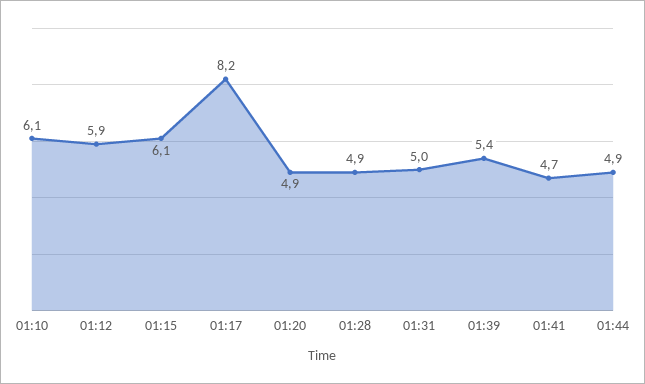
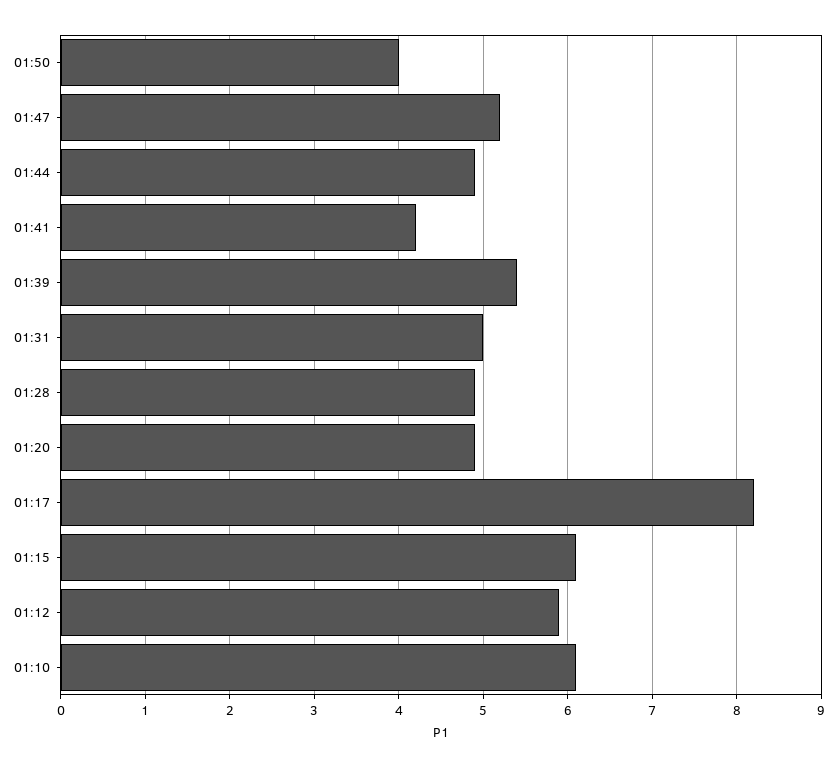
01:41: 4.7 -> 4.2
01:50: none -> 4
01:47: none -> 5.2

